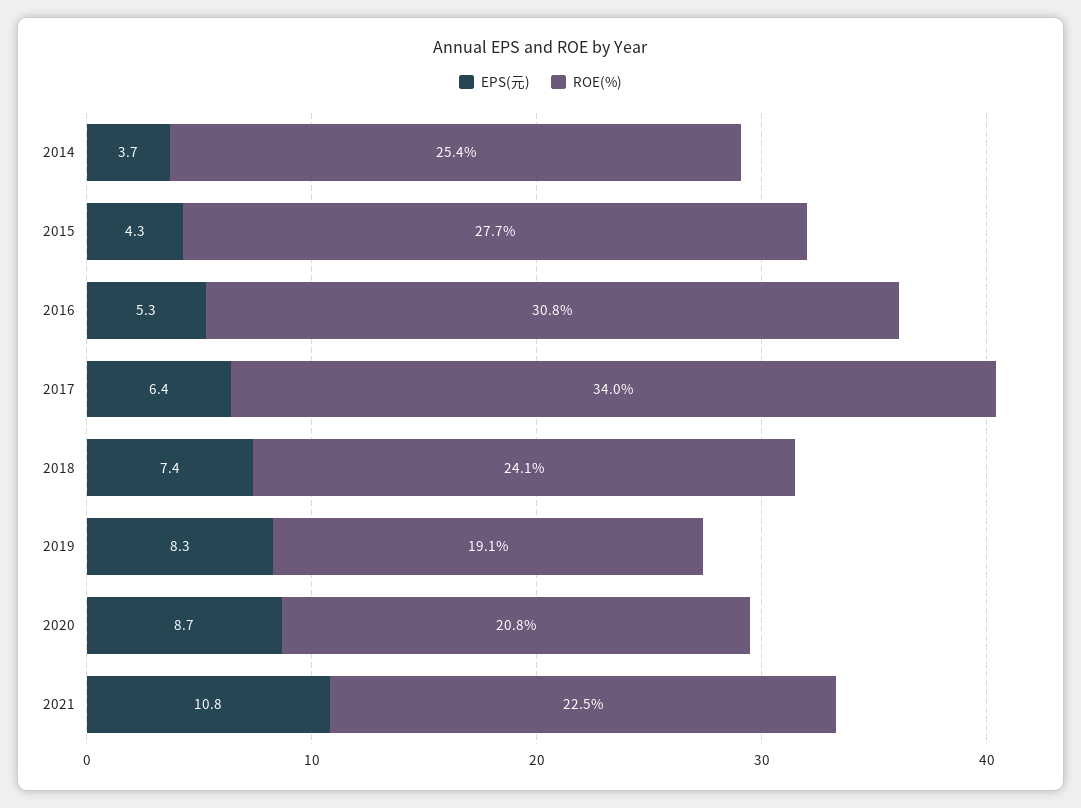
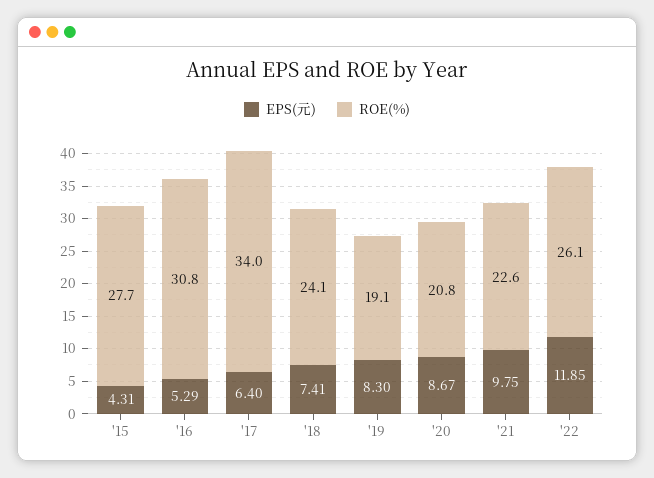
EPS(元), 2014: 3.7 -> none
ROE(%), 2014: 25.4 -> none
EPS(元), 2021: 10.8 -> 9.75
ROE(%), 2021: 22.5 -> 22.6
EPS(元), '22: none -> 11.85
ROE(%), '22: none -> 26.1

